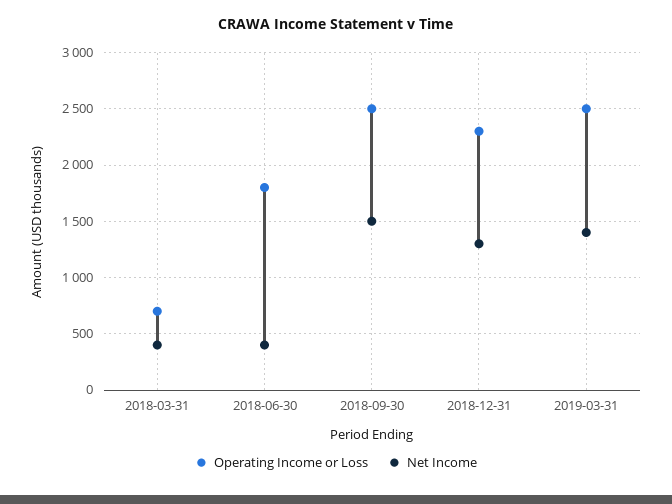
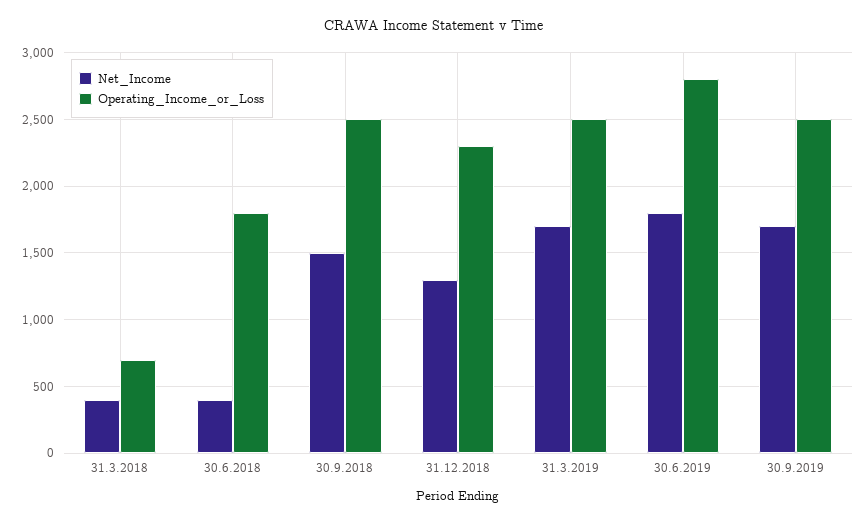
Net Income, 2019-03-31: 1400 -> 1700
Net Income, 30.6.2019: none -> 1800
Operating Income or Loss, 30.6.2019: none -> 2800
Net Income, 30.9.2019: none -> 1700
Operating Income or Loss, 30.9.2019: none -> 2500

